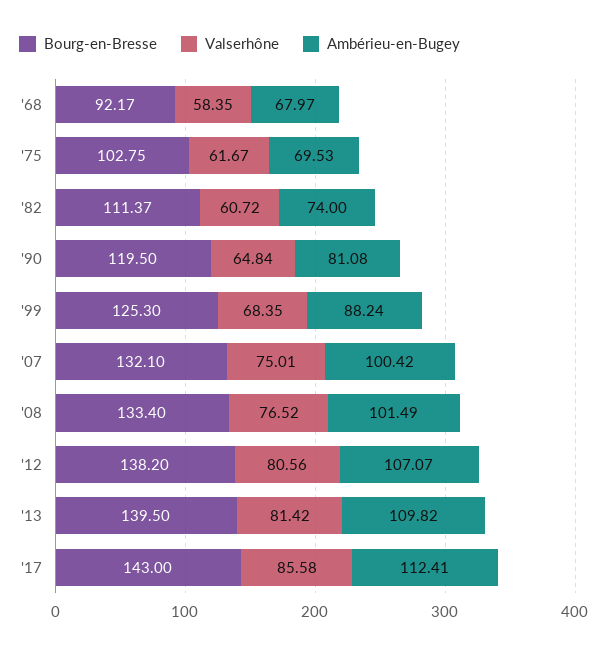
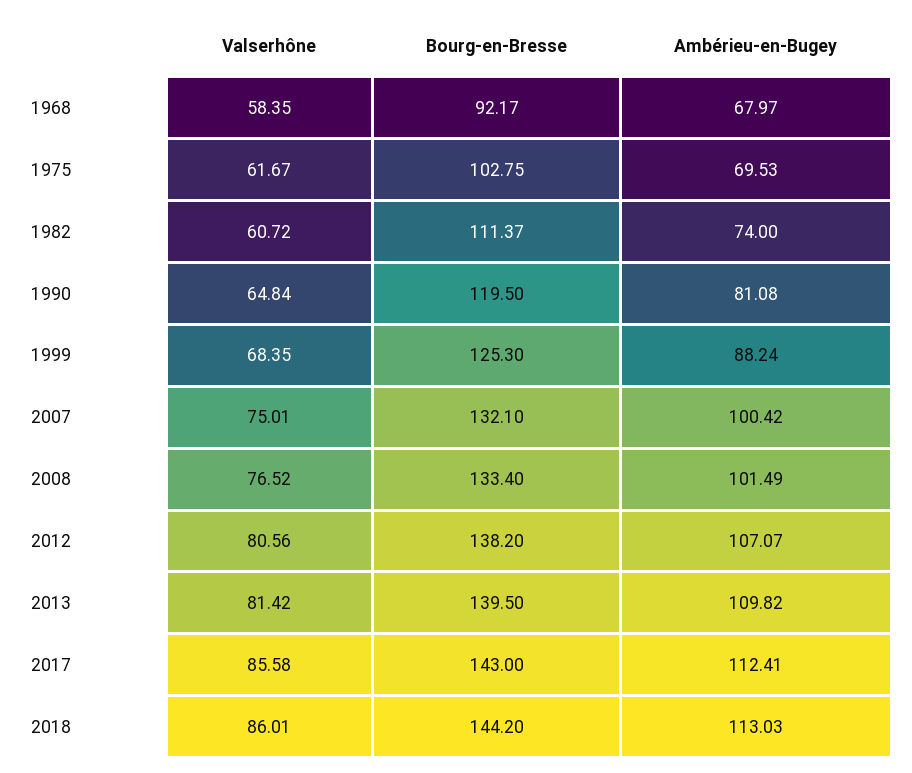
Valserhône, 2018: none -> 86.01
Bourg-en-Bresse, 2018: none -> 144.2
Ambérieu-en-Bugey, 2018: none -> 113.03

